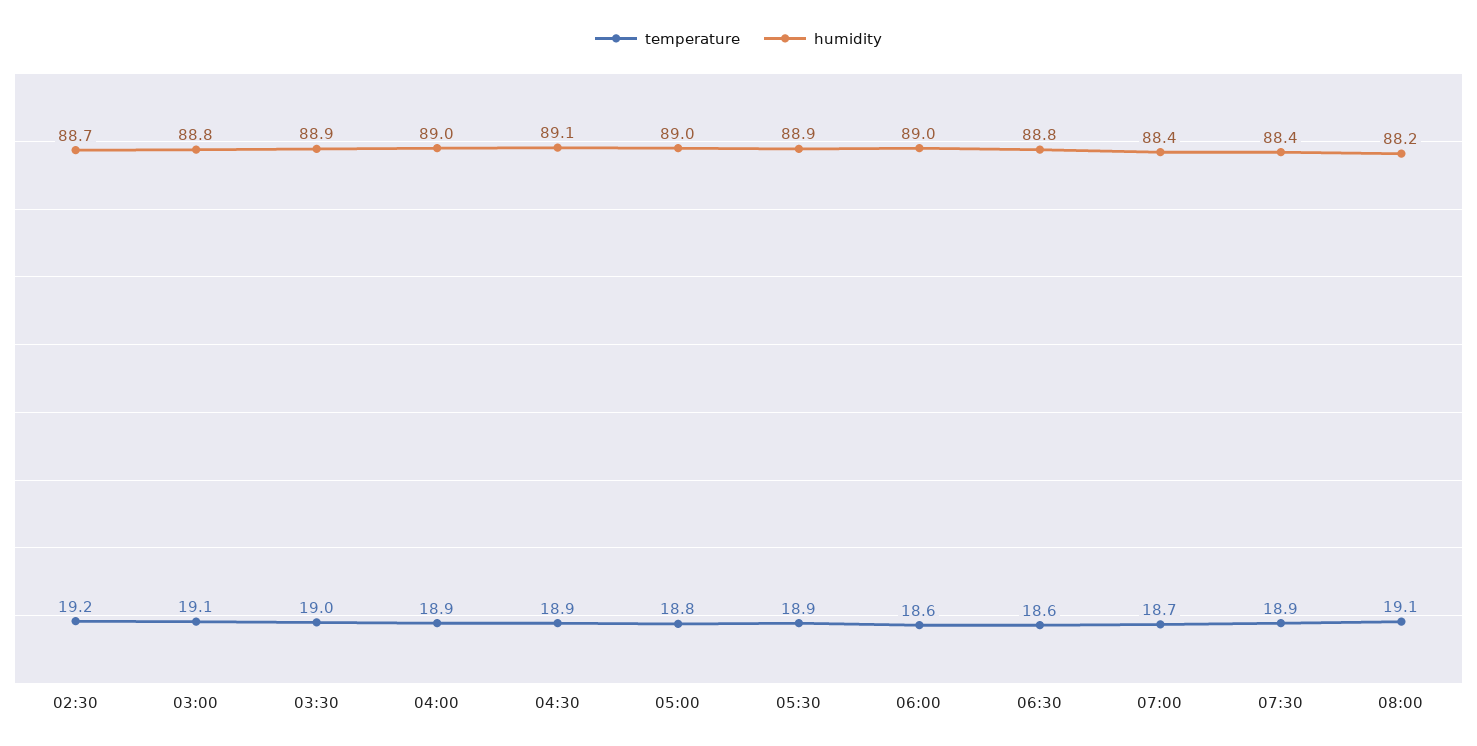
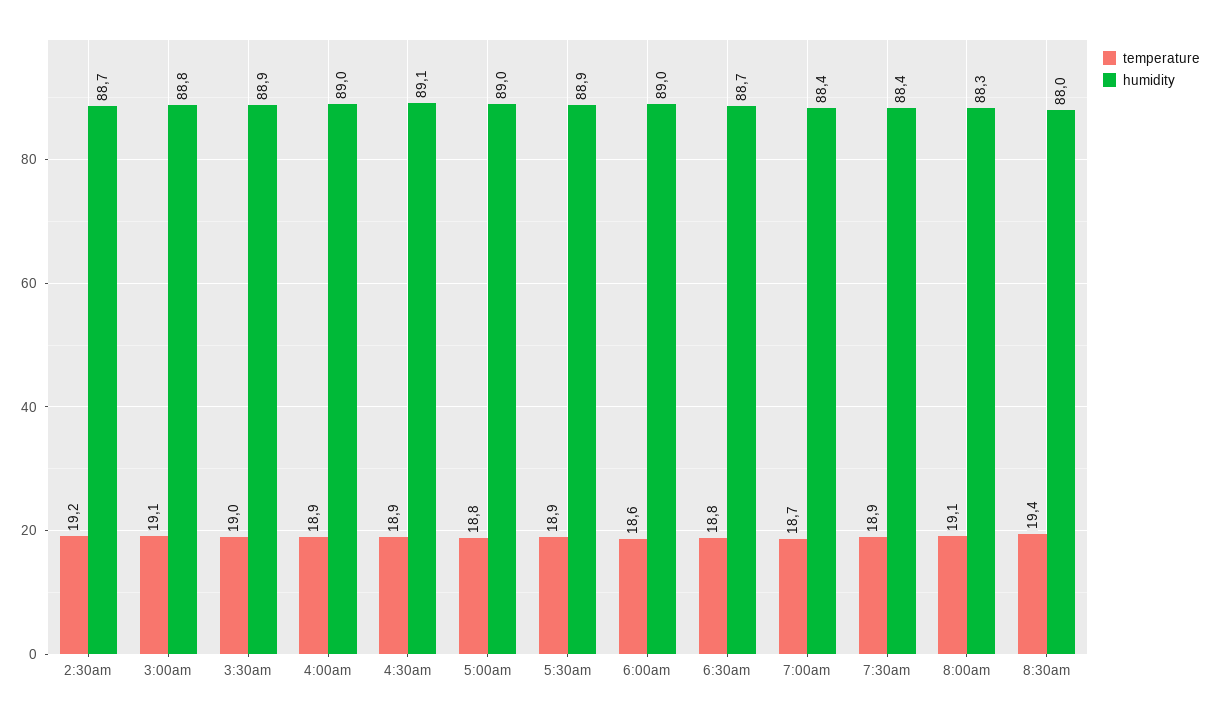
temperature, 06:30: 18.6 -> 18.8
humidity, 06:30: 88.8 -> 88.7
humidity, 08:00: 88.2 -> 88.3
temperature, 8:30am: none -> 19.4
humidity, 8:30am: none -> 88

